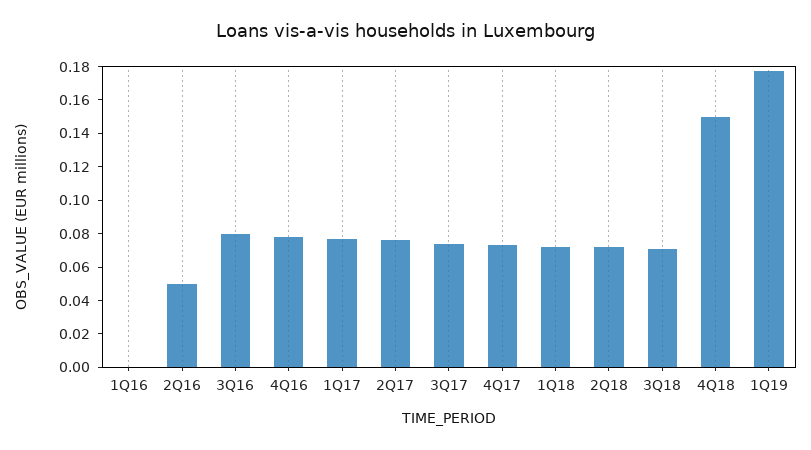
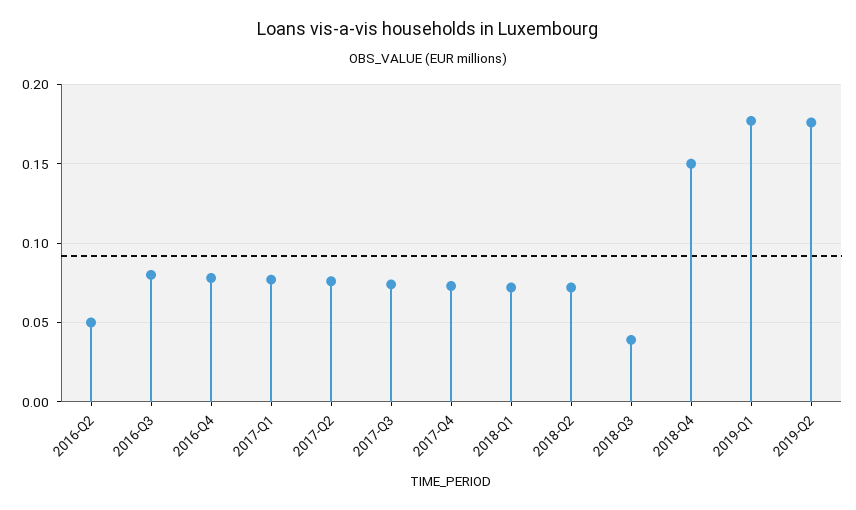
1Q16: 0 -> none
3Q18: 0.07 -> 0.04
2019-Q2: none -> 0.175

